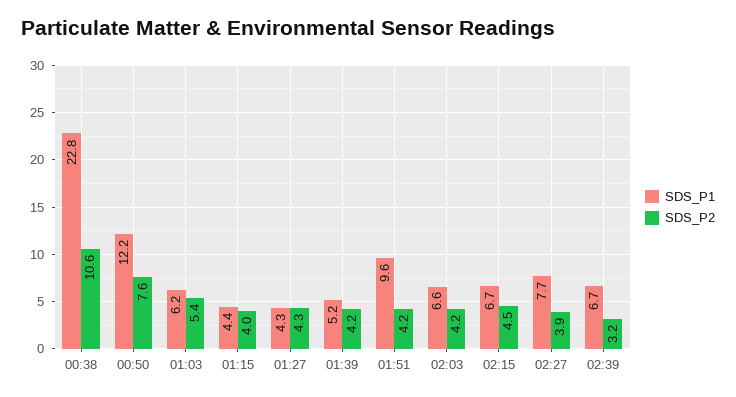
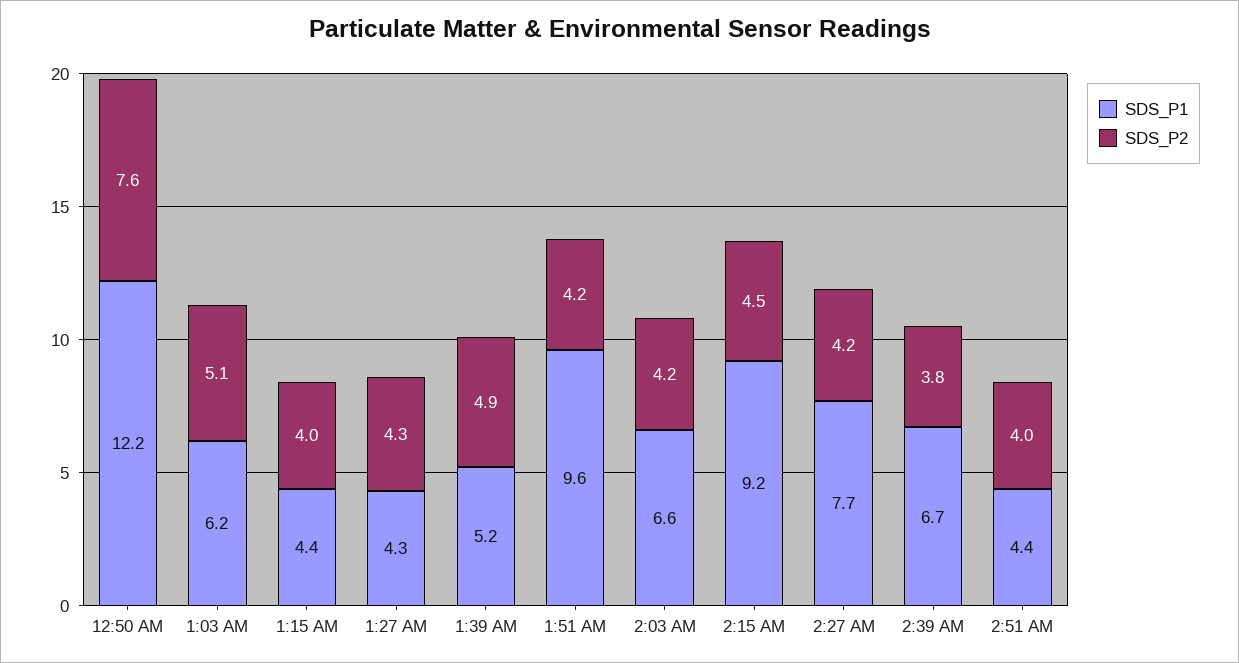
SDS_P1, 00:38: 22.8 -> none
SDS_P2, 00:38: 10.6 -> none
SDS_P2, 01:03: 5.4 -> 5.1
SDS_P2, 01:39: 4.2 -> 4.9
SDS_P1, 02:15: 6.7 -> 9.2
SDS_P2, 02:27: 3.9 -> 4.2
SDS_P2, 02:39: 3.2 -> 3.8
SDS_P1, 2:51 AM: none -> 4.4
SDS_P2, 2:51 AM: none -> 4

